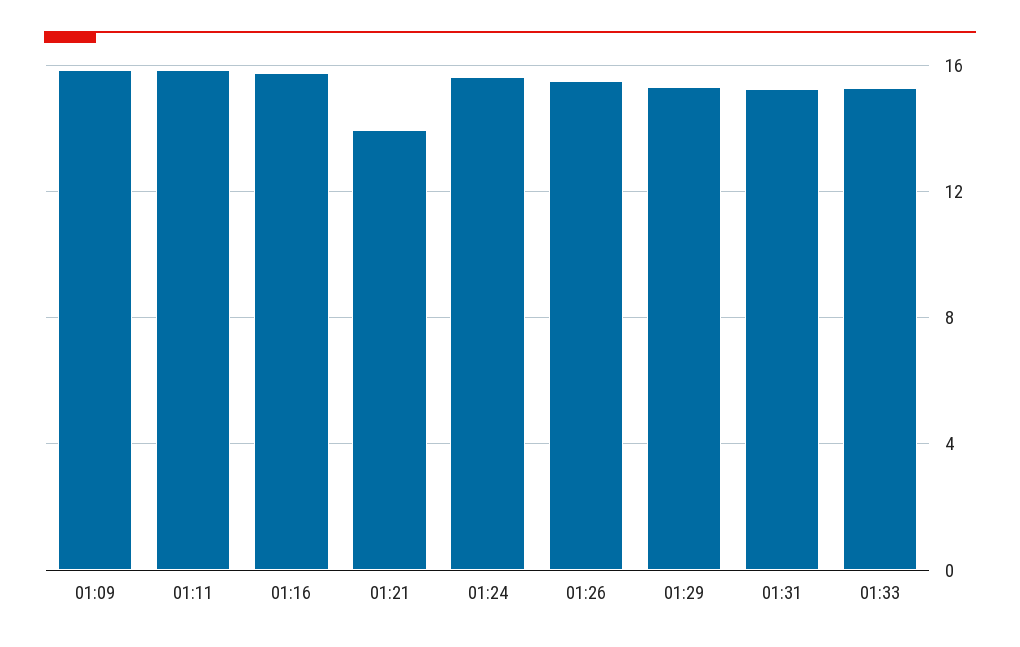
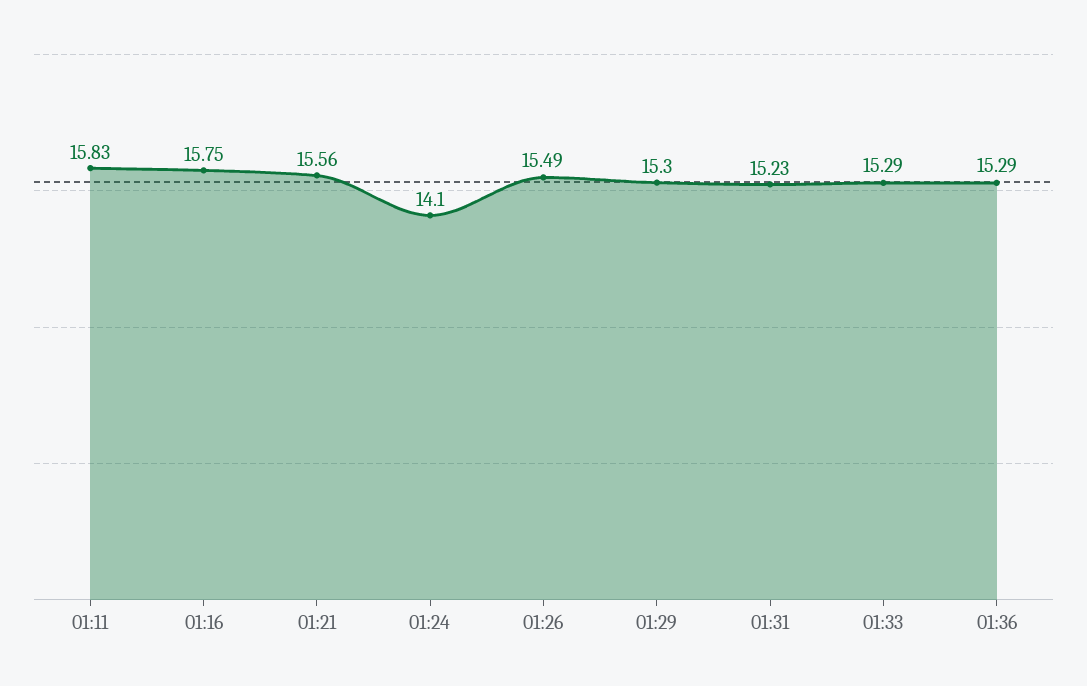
01:09: 16 -> none
01:21: 14 -> 15.56
01:24: 15.5 -> 14.1
01:36: none -> 15.29

